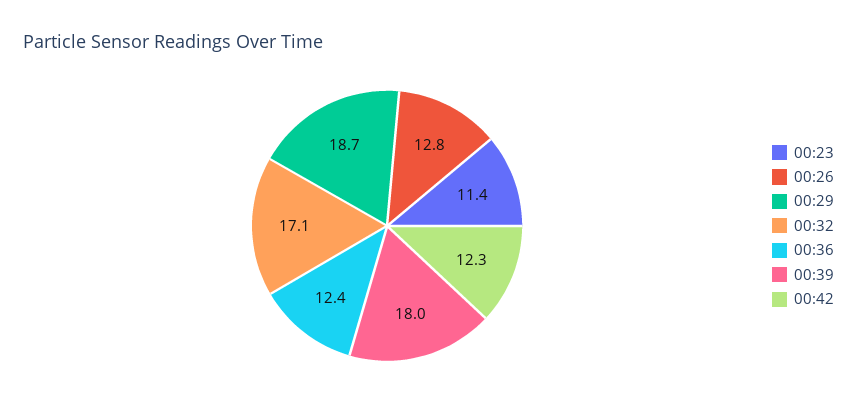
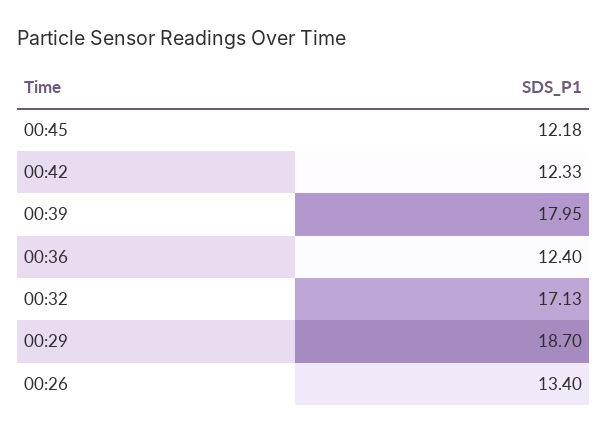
00:23: 11.4 -> none
00:26: 12.8 -> 13.4
00:45: none -> 12.18

